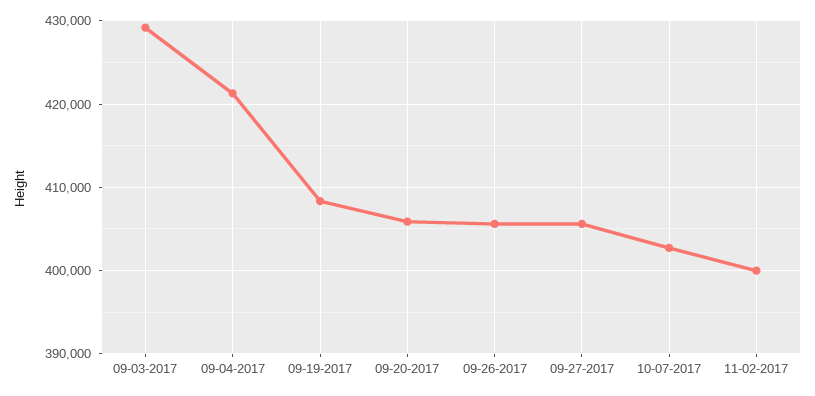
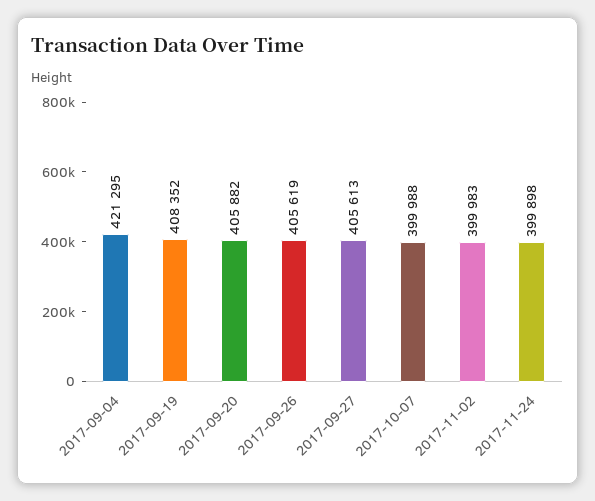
09-03-2017: 429000 -> none
10-07-2017: 403000 -> 399988
2017-11-24: none -> 399898

